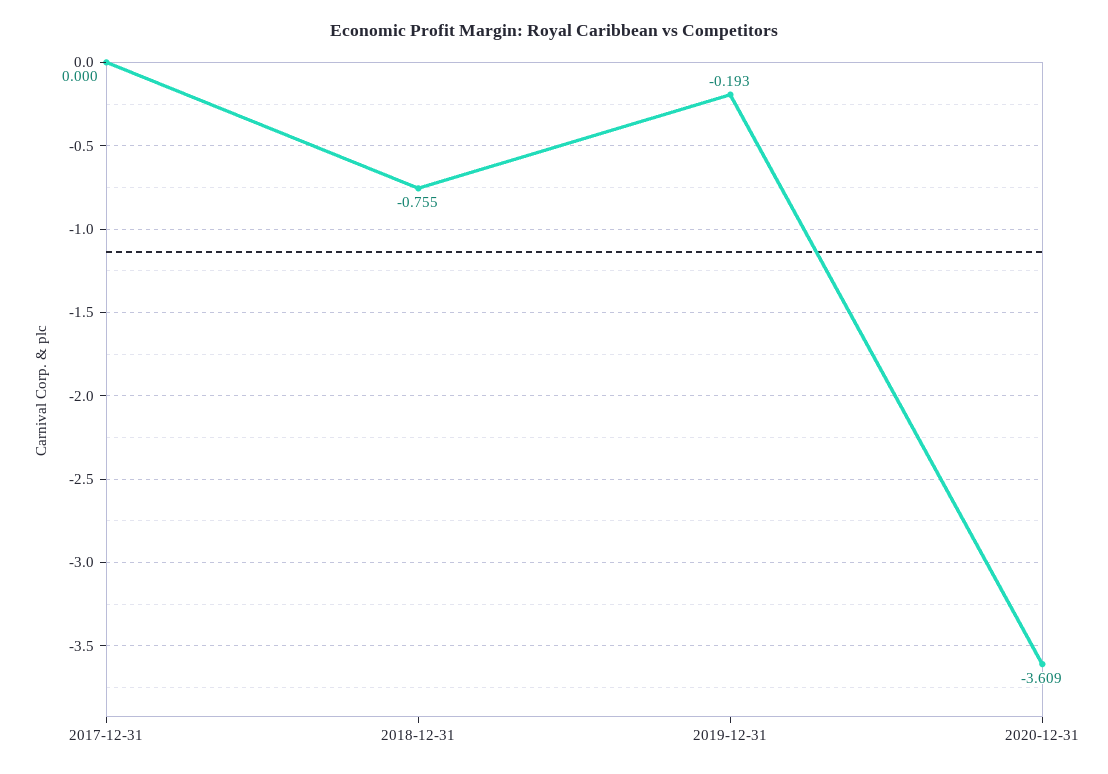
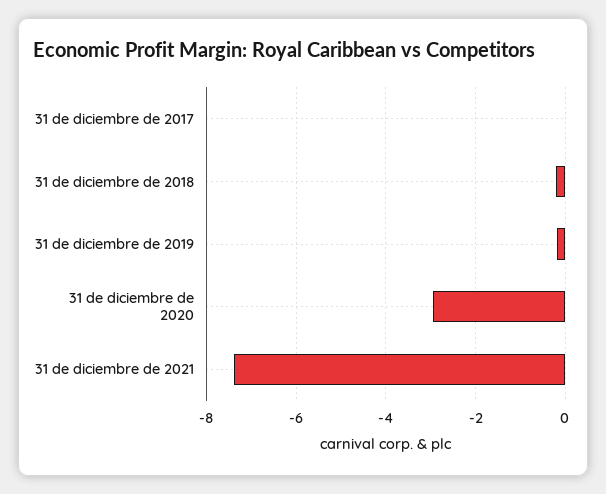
2018-12-31: -0.755 -> -0.2
2020-12-31: -3.609 -> -3
31 de diciembre de 2021: none -> -7.4

